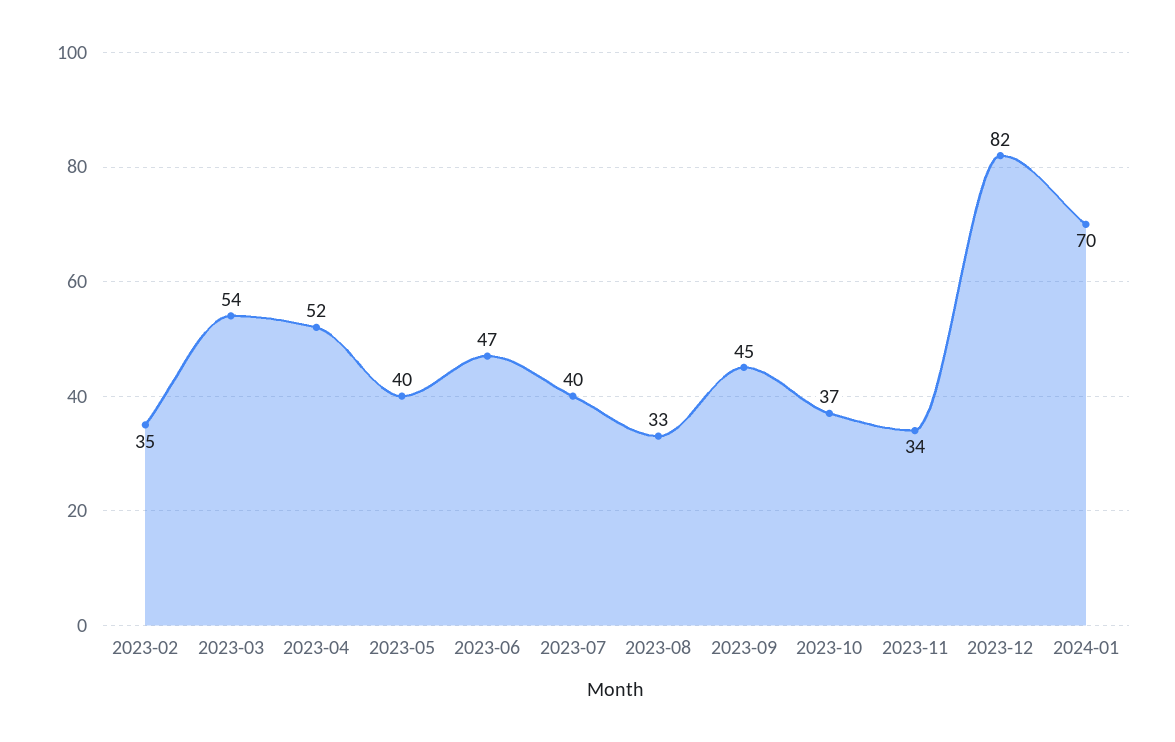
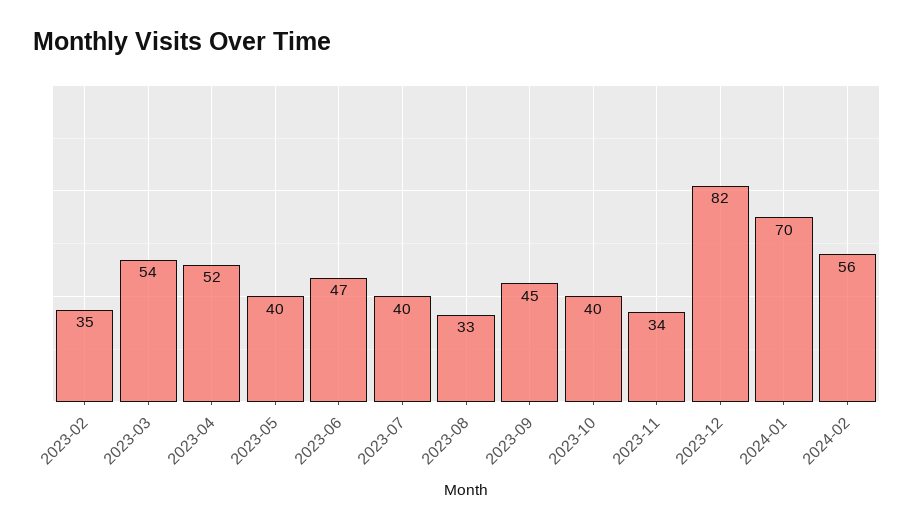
2023-10: 37 -> 40
2024-02: none -> 56

